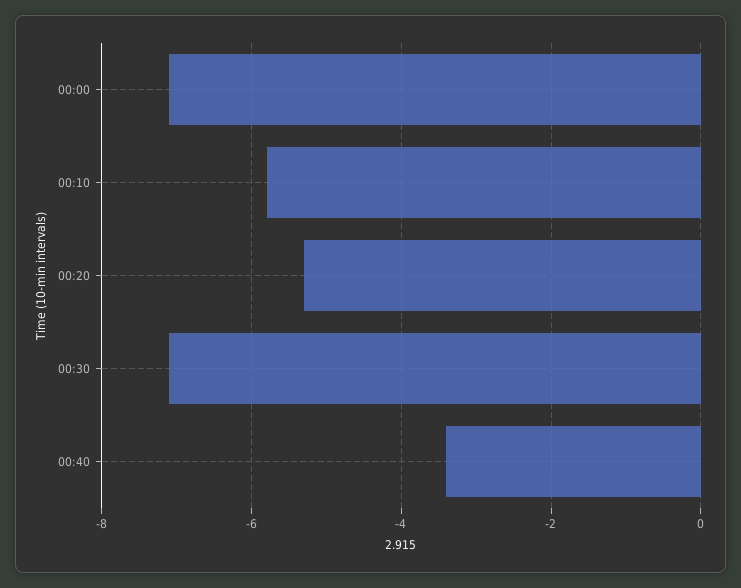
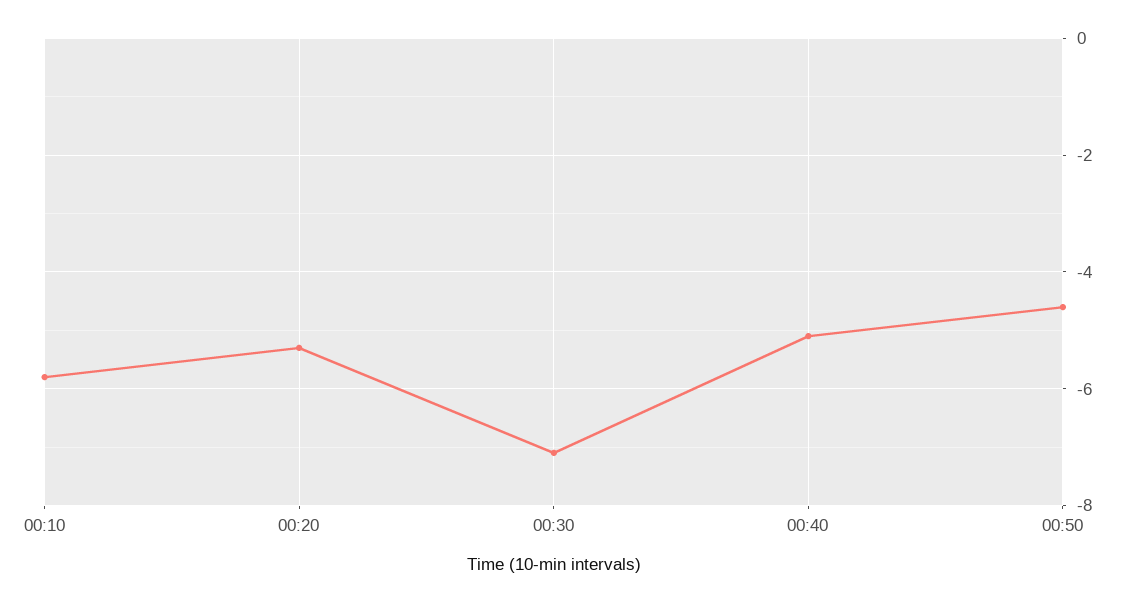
00:00: -7 -> none
00:40: -3.5 -> -5
00:50: none -> -4.5

